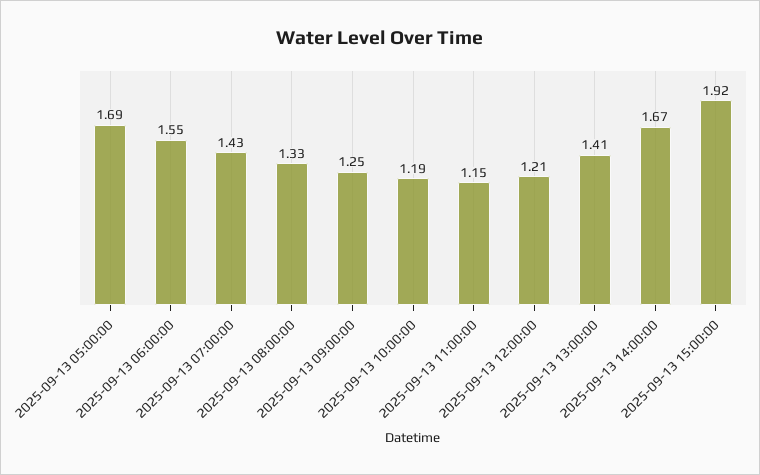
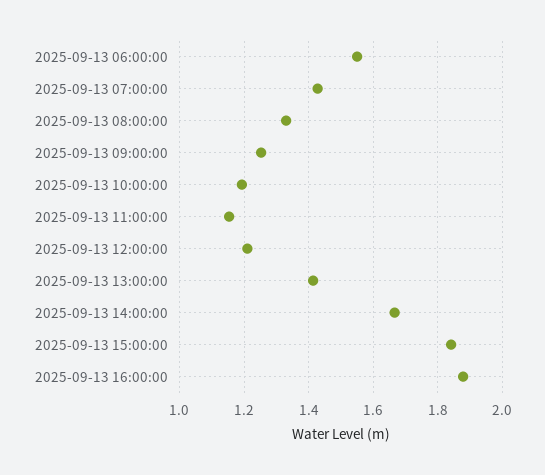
2025-09-13 05:00:00: 1.69 -> none
2025-09-13 15:00:00: 1.92 -> 1.84
2025-09-13 16:00:00: none -> 1.88

